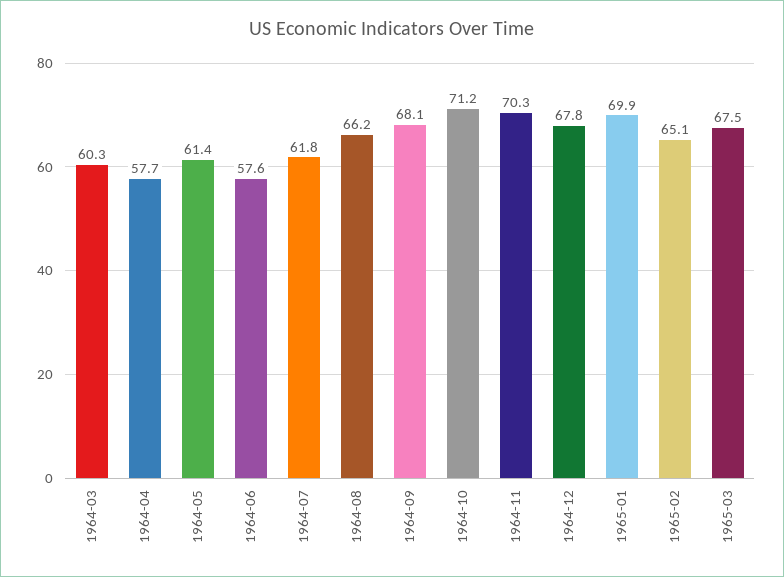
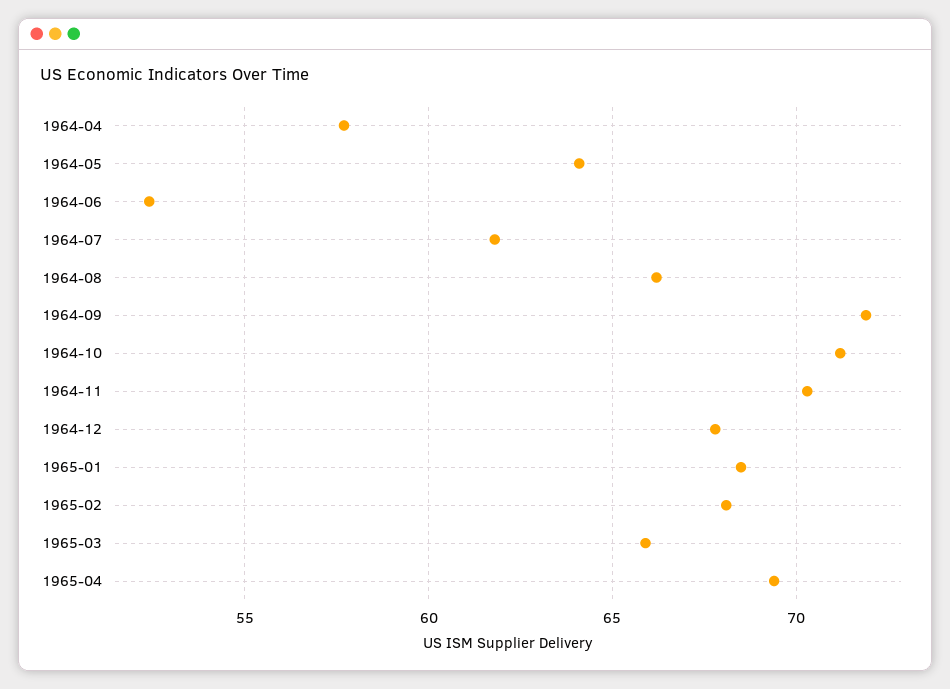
1964-03: 60.3 -> none
1964-05: 61.4 -> 64
1964-06: 57.6 -> 52.5
1964-09: 68.1 -> 72
1965-01: 69.9 -> 68.5
1965-02: 65.1 -> 68
1965-03: 67.5 -> 66
1965-04: none -> 69.5

